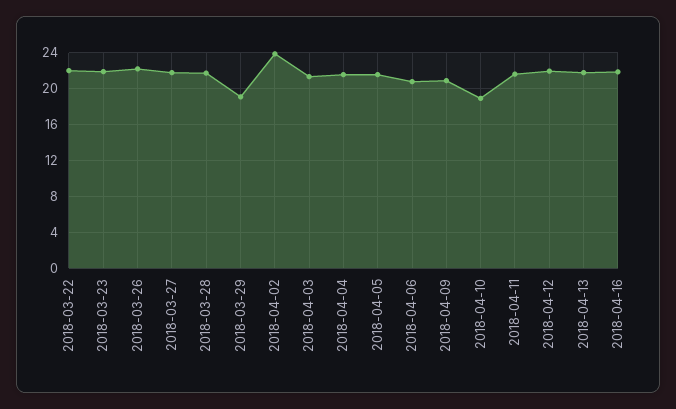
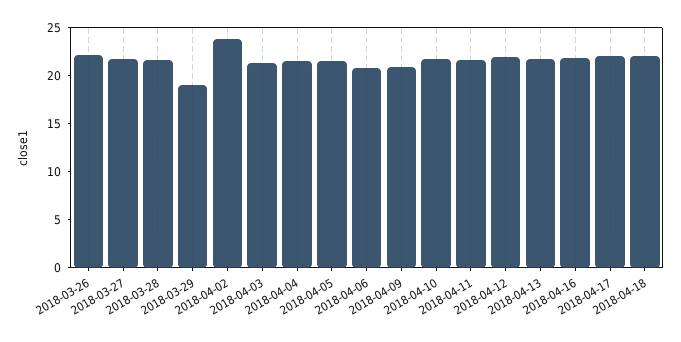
2018-03-22: 22 -> none
2018-03-23: 22 -> none
2018-04-10: 19 -> 22
2018-04-17: none -> 22
2018-04-18: none -> 22

